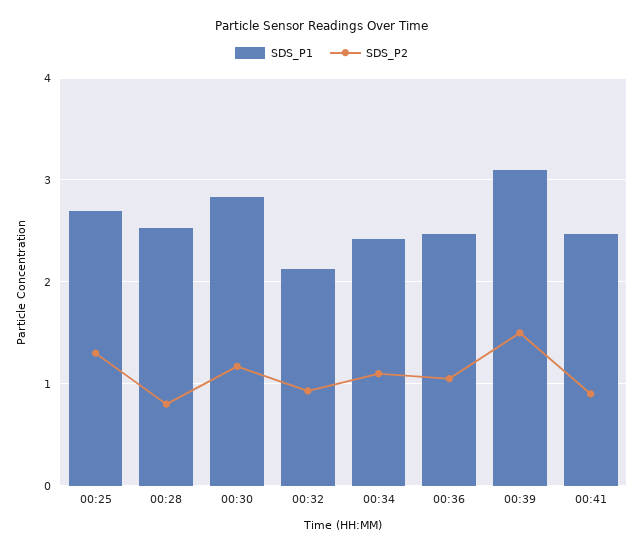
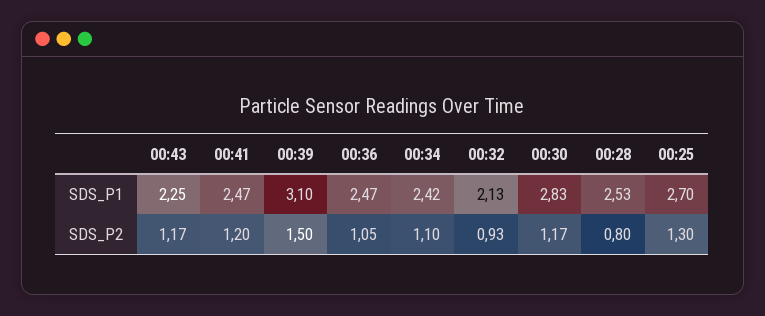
SDS_P2, 00:41: 0.9 -> 1.2
SDS_P1, 00:43: none -> 2.25
SDS_P2, 00:43: none -> 1.17

